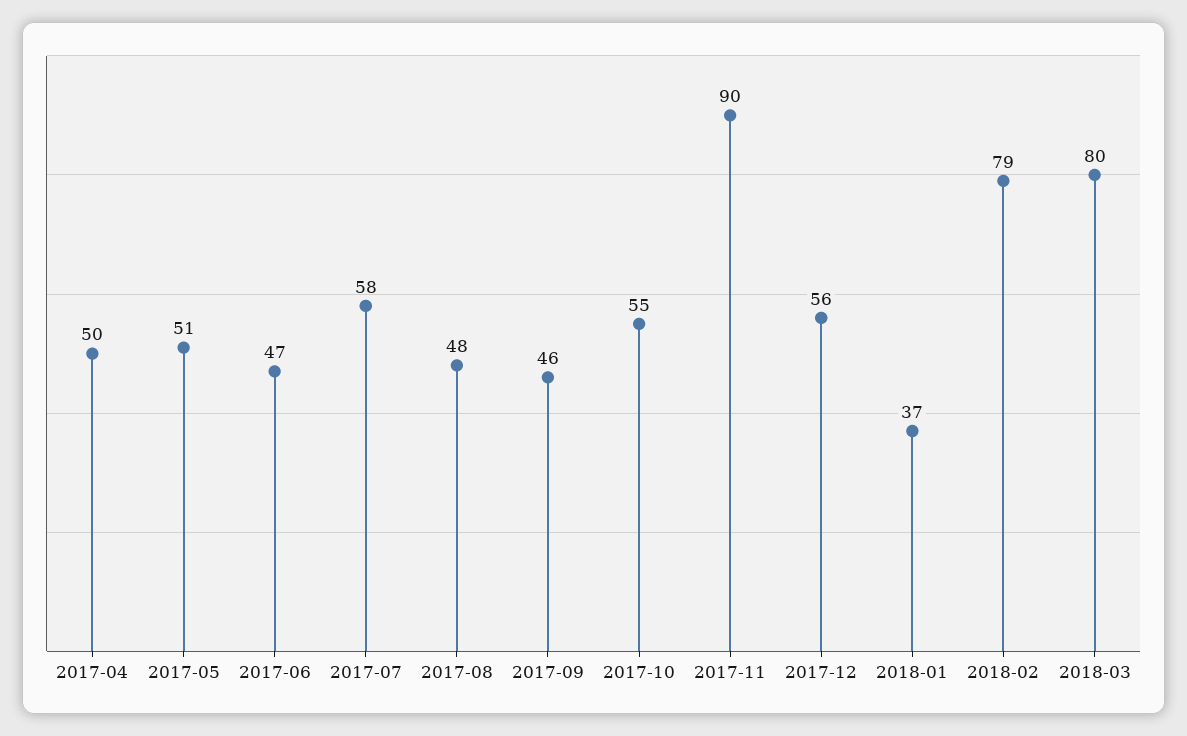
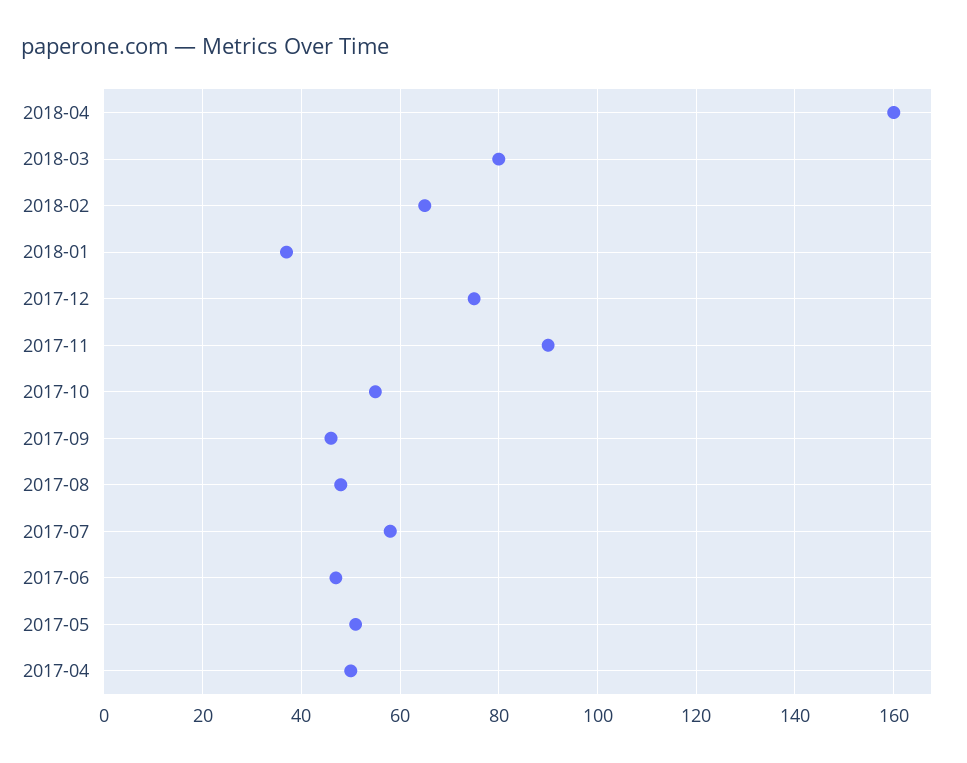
2017-12: 56 -> 75
2018-02: 79 -> 65
2018-04: none -> 160

